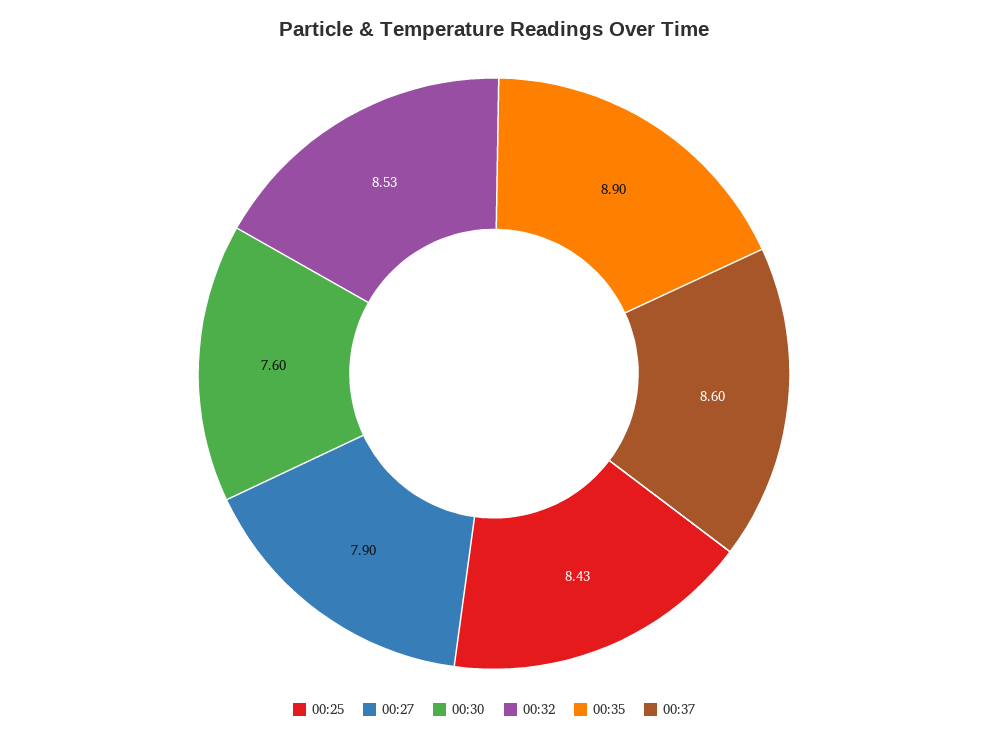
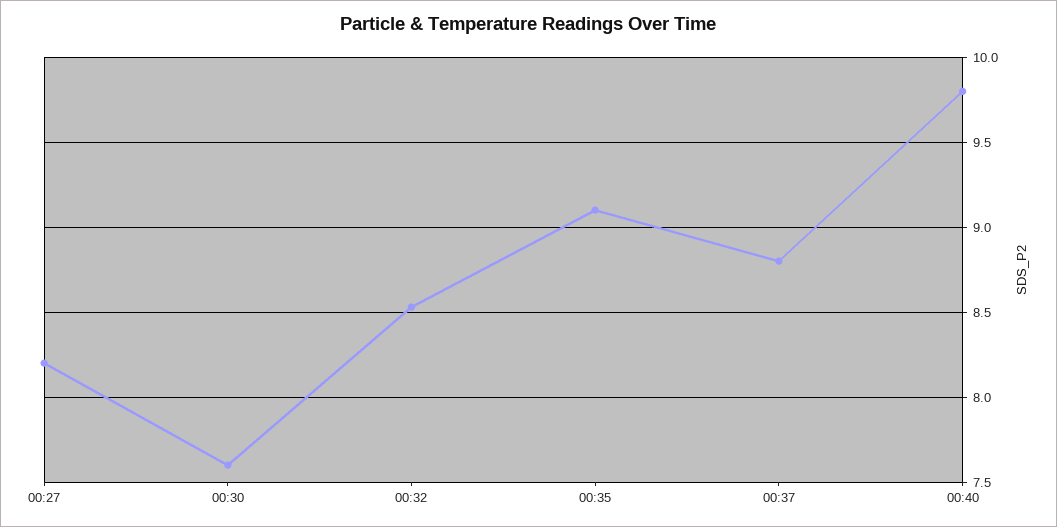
00:25: 8.43 -> none
00:27: 7.9 -> 8.2
00:35: 8.9 -> 9.1
00:37: 8.6 -> 8.8
00:40: none -> 9.8

